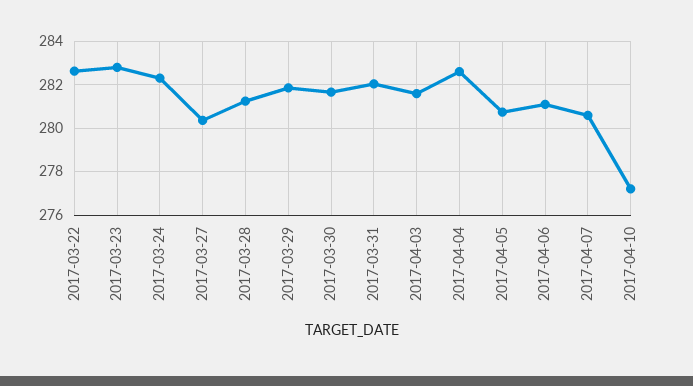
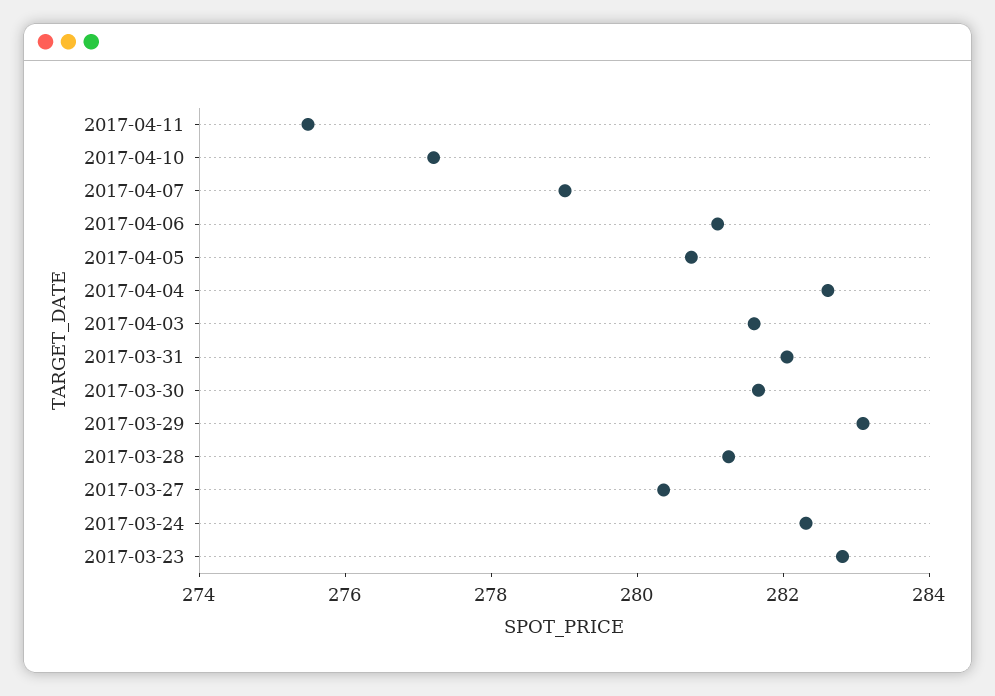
2017-03-22: 282.5 -> none
2017-03-29: 282 -> 283
2017-04-07: 280.5 -> 279
2017-04-11: none -> 275.5

